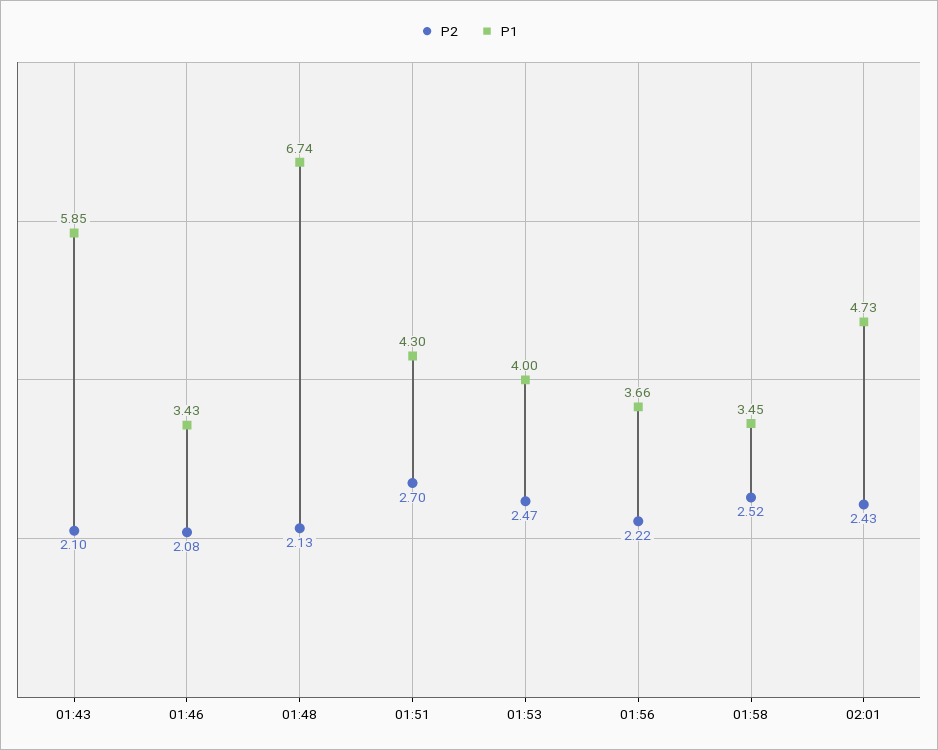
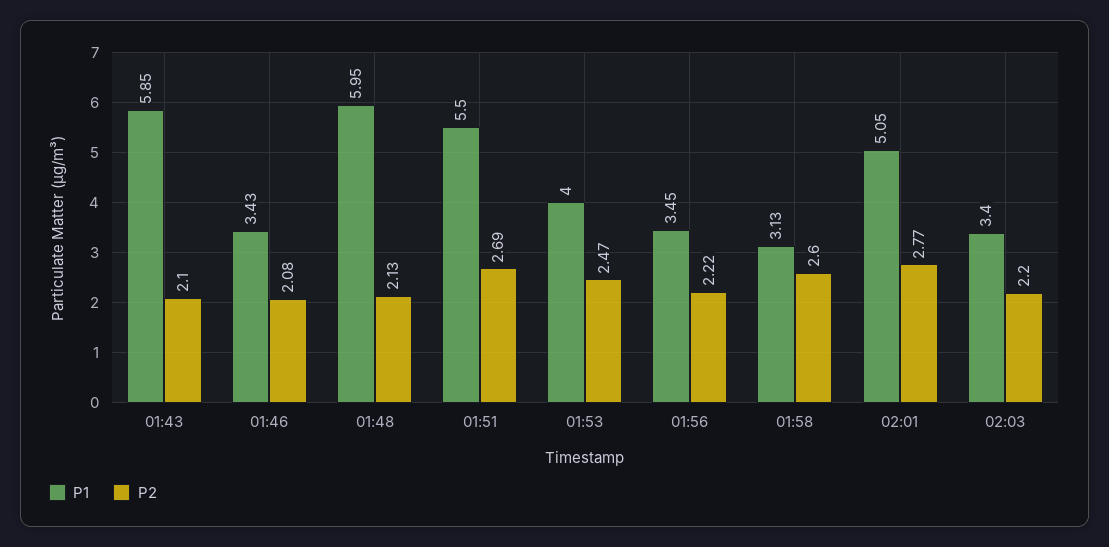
P1, 01:48: 6.74 -> 5.95
P2, 01:51: 2.7 -> 2.69
P1, 01:51: 4.3 -> 5.5
P1, 01:56: 3.66 -> 3.45
P2, 01:58: 2.52 -> 2.6
P1, 01:58: 3.45 -> 3.13
P2, 02:01: 2.43 -> 2.77
P1, 02:01: 4.73 -> 5.05
P1, 02:03: none -> 3.4
P2, 02:03: none -> 2.2

